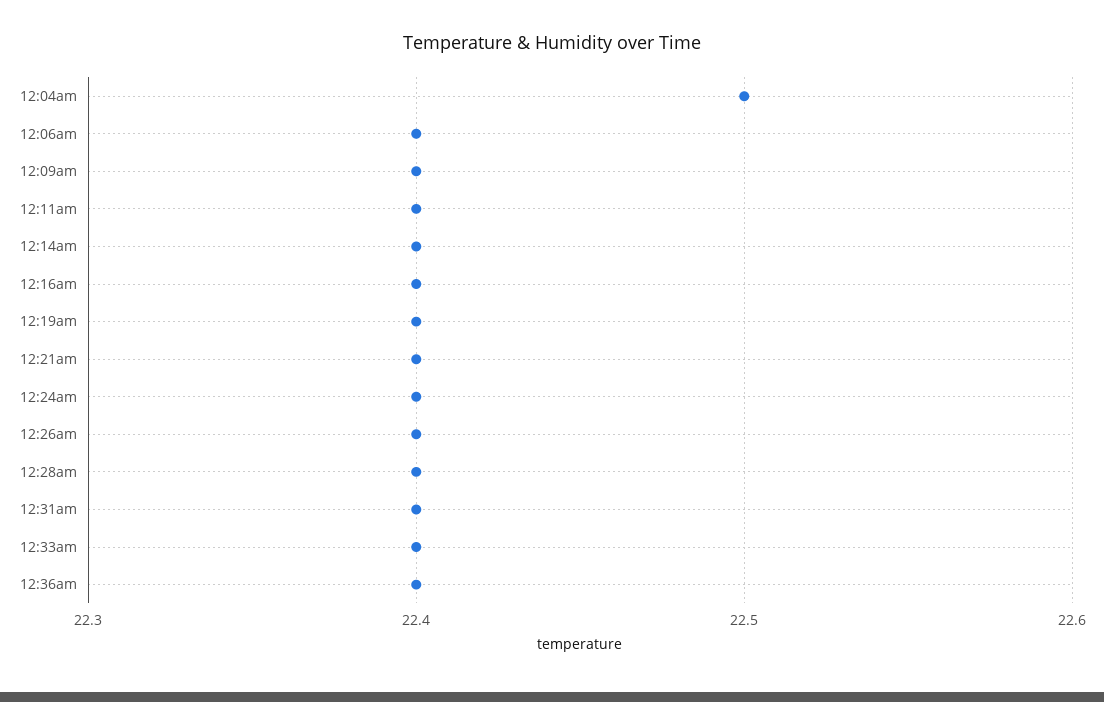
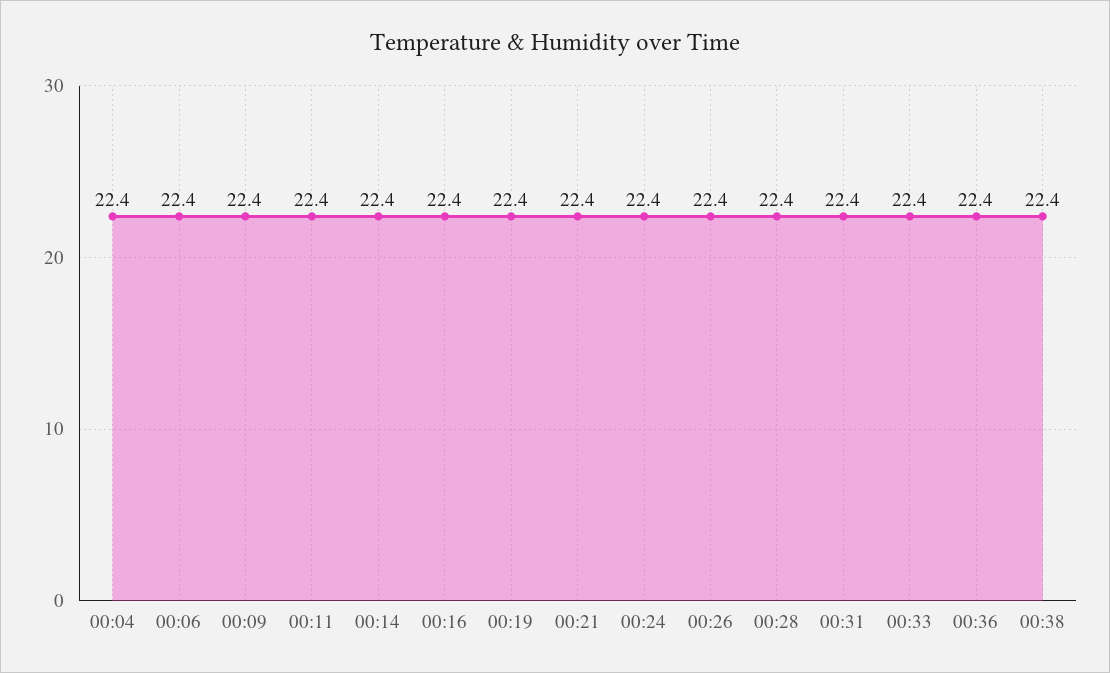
12:04am: 22.5 -> 22.4
00:38: none -> 22.4

